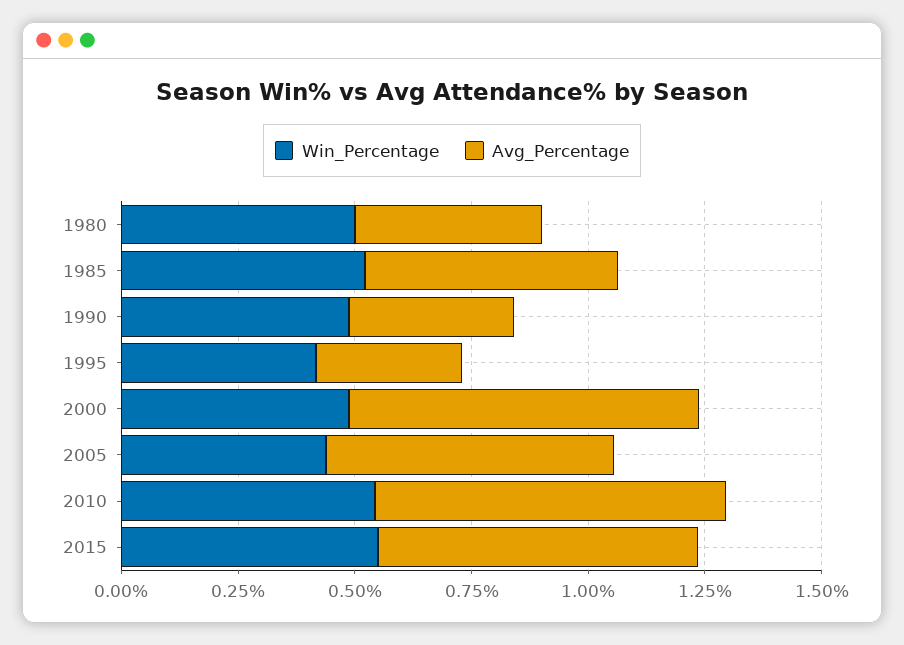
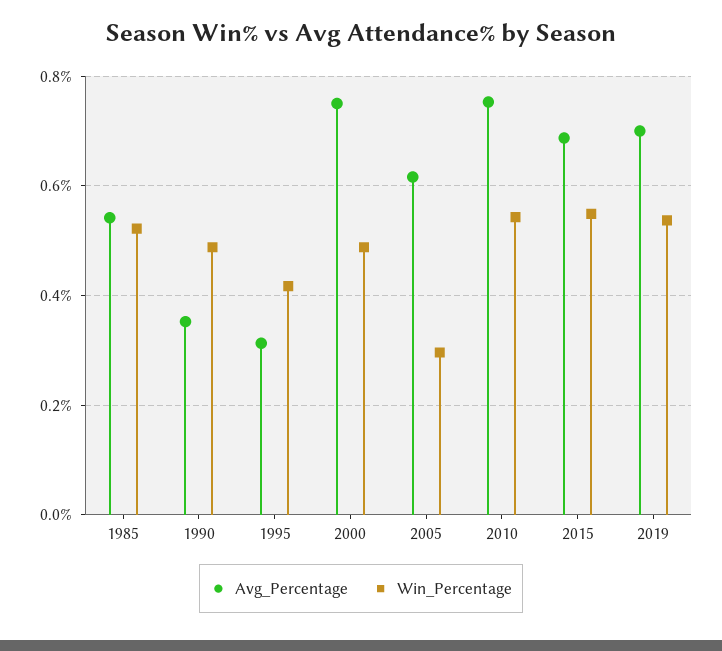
Win_Percentage, 1980: 0.5 -> none
Avg_Percentage, 1980: 0.4 -> none
Win_Percentage, 2005: 0.45 -> 0.3
Avg_Percentage, 2019: none -> 0.7
Win_Percentage, 2019: none -> 0.54

